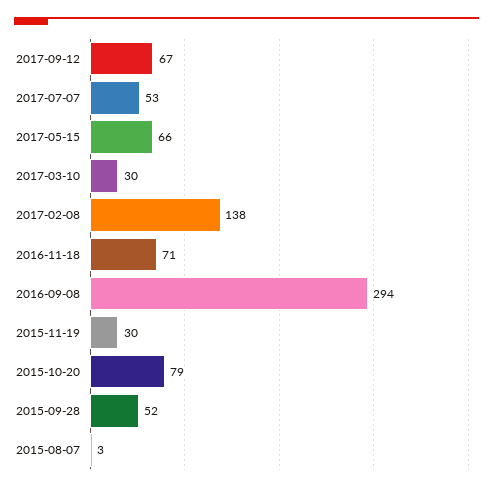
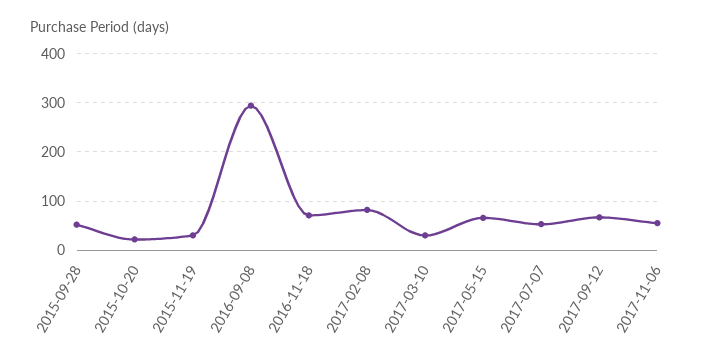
2017-02-08: 138 -> 80
2015-10-20: 79 -> 20
2015-08-07: 3 -> none
2017-11-06: none -> 60

